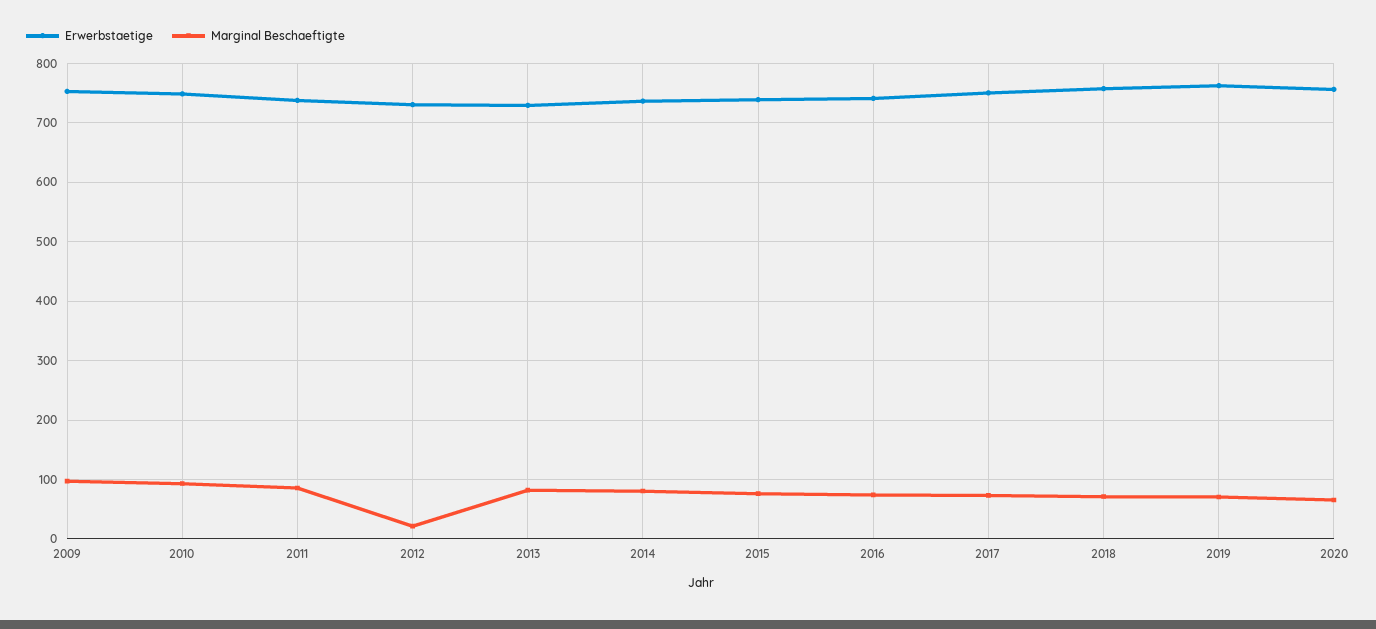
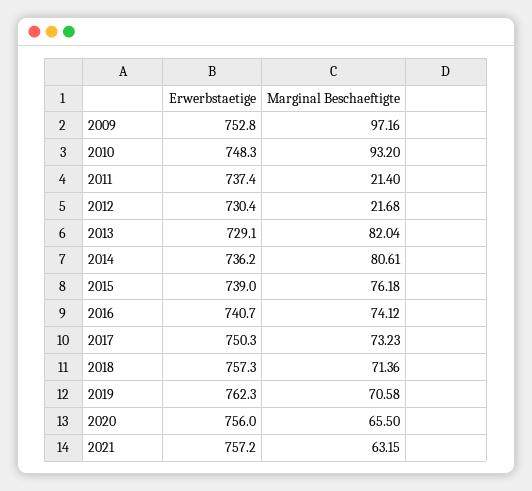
Marginal Beschaeftigte, 2011: 80 -> 21.4
Erwerbstaetige, 2021: none -> 757.2
Marginal Beschaeftigte, 2021: none -> 63.15

